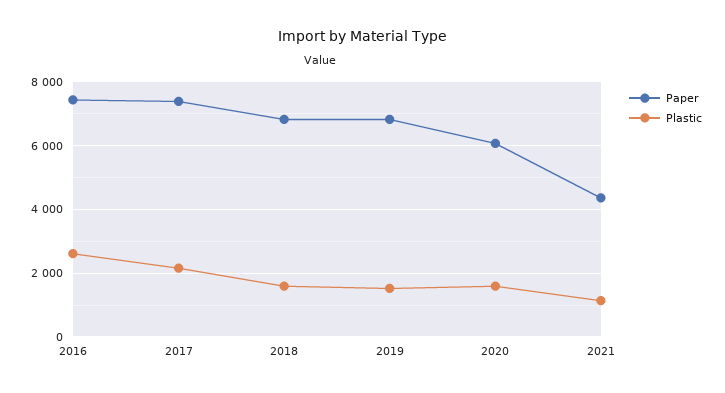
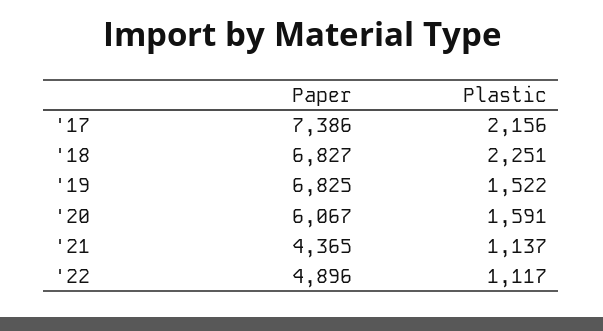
Paper, 2016: 7400 -> none
Plastic, 2016: 2600 -> none
Plastic, 2018: 1600 -> 2251
Paper, '22: none -> 4896
Plastic, '22: none -> 1117

